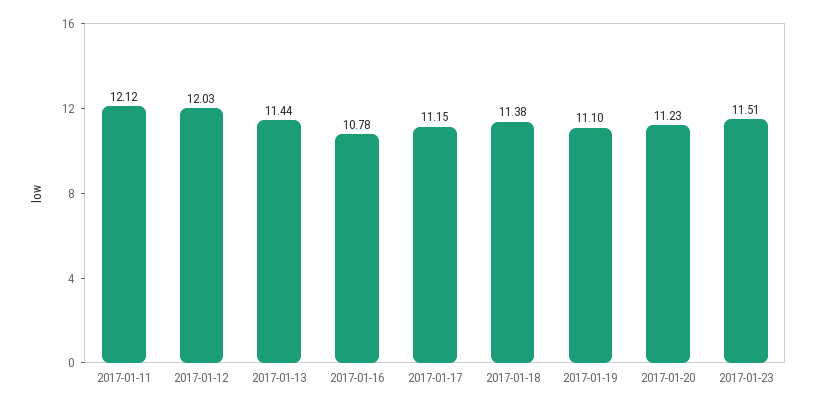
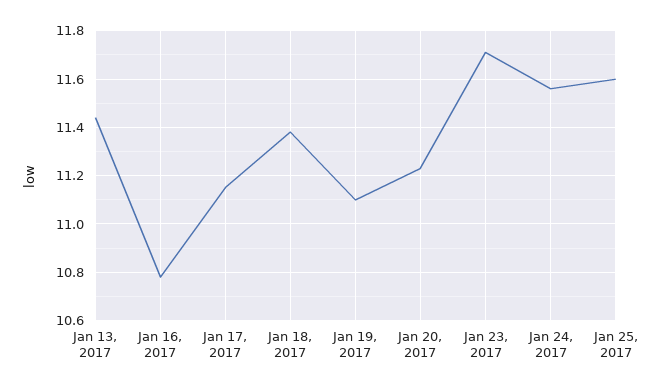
2017-01-11: 12.12 -> none
2017-01-12: 12.03 -> none
2017-01-23: 11.51 -> 11.7
Jan 24, 2017: none -> 11.55
Jan 25, 2017: none -> 11.6

